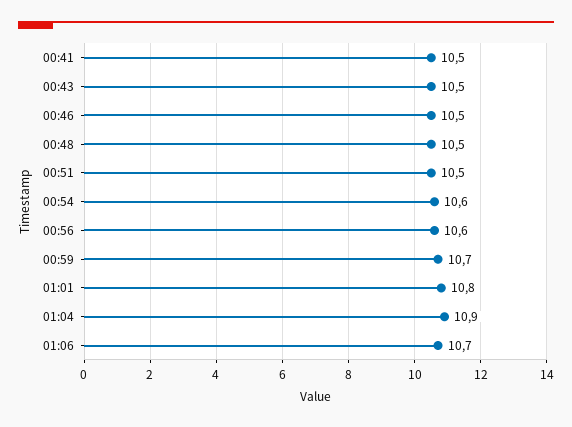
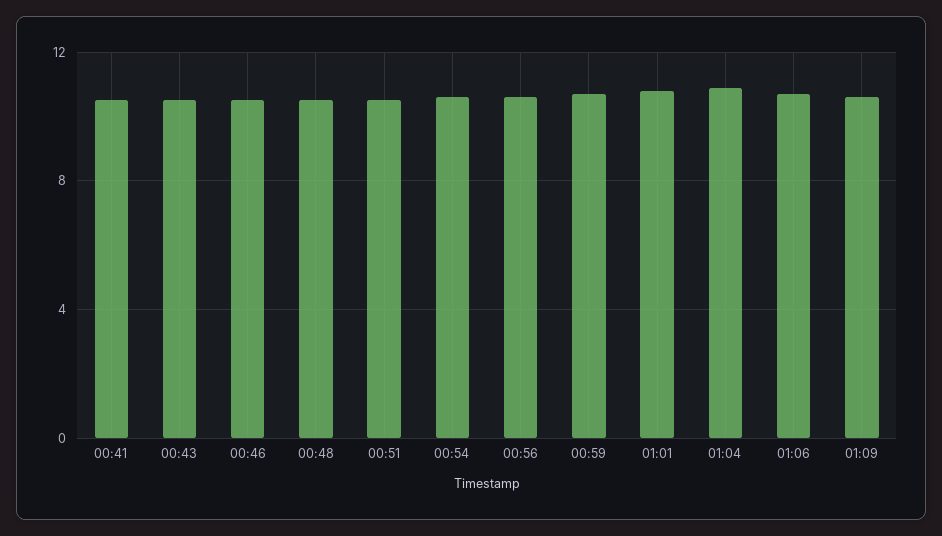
01:09: none -> 10.5

